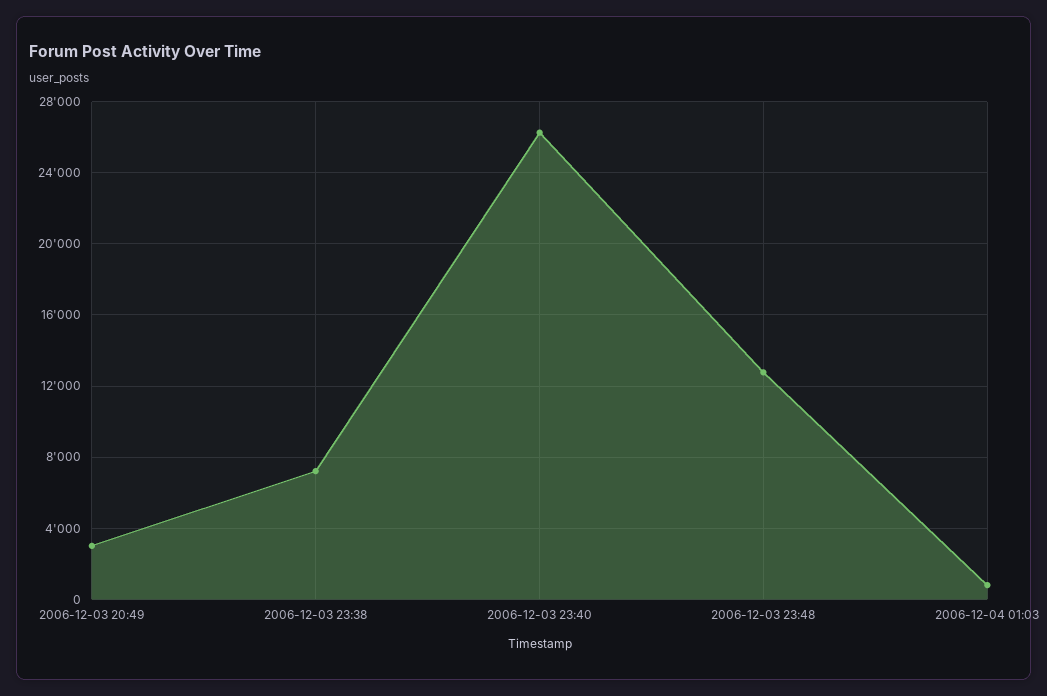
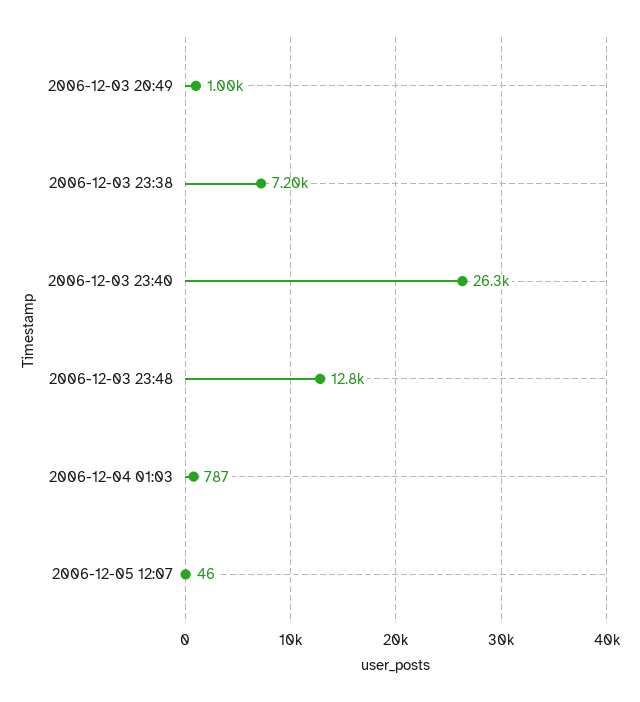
2006-12-03 20:49: 3000 -> 1000
2006-12-05 12:07: none -> 46

